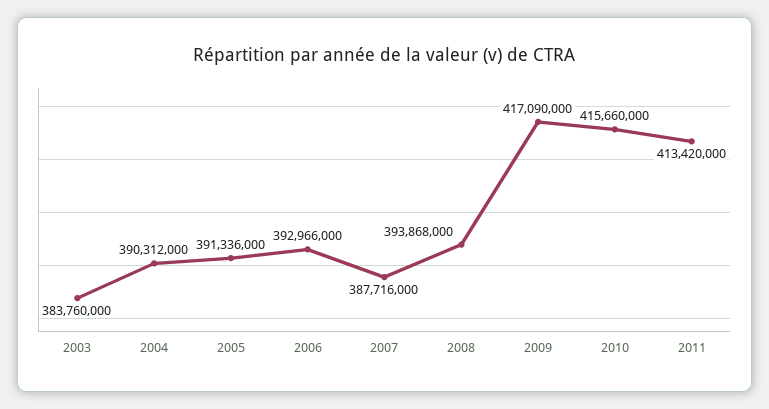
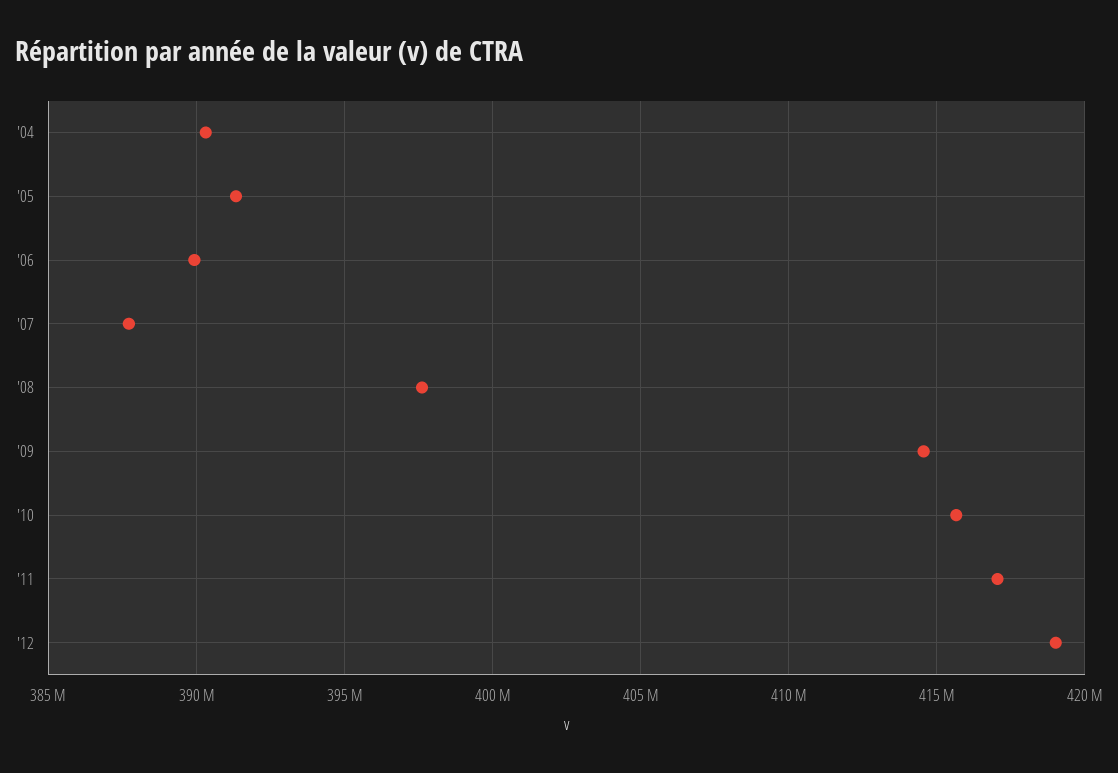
2003: 383760000 -> none
2006: 392966000 -> 390000000
2008: 393868000 -> 397500000
2009: 417090000 -> 414500000
2011: 413420000 -> 417000000
'12: none -> 419000000

